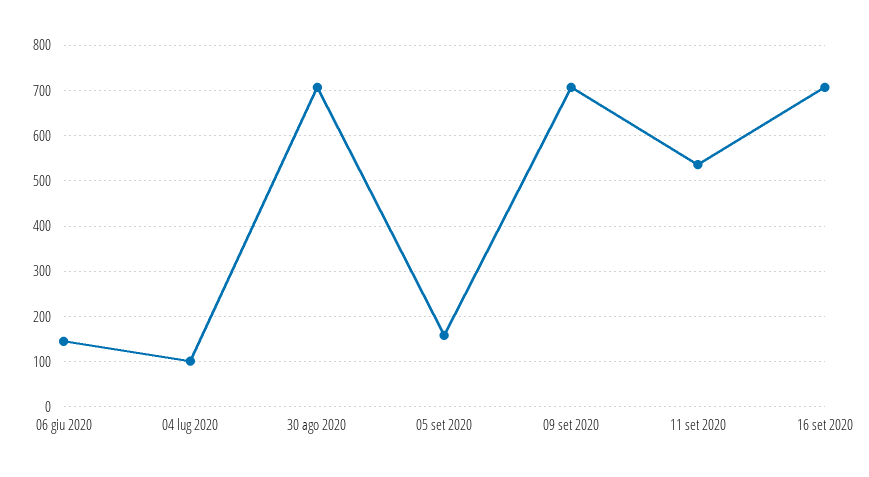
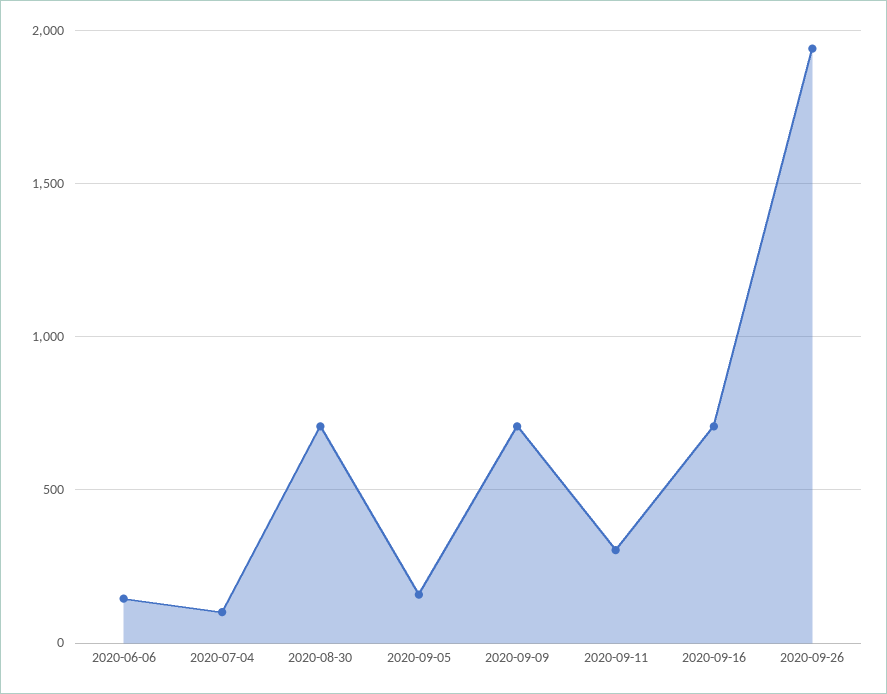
11 set 2020: 540 -> 300
2020-09-26: none -> 1950

